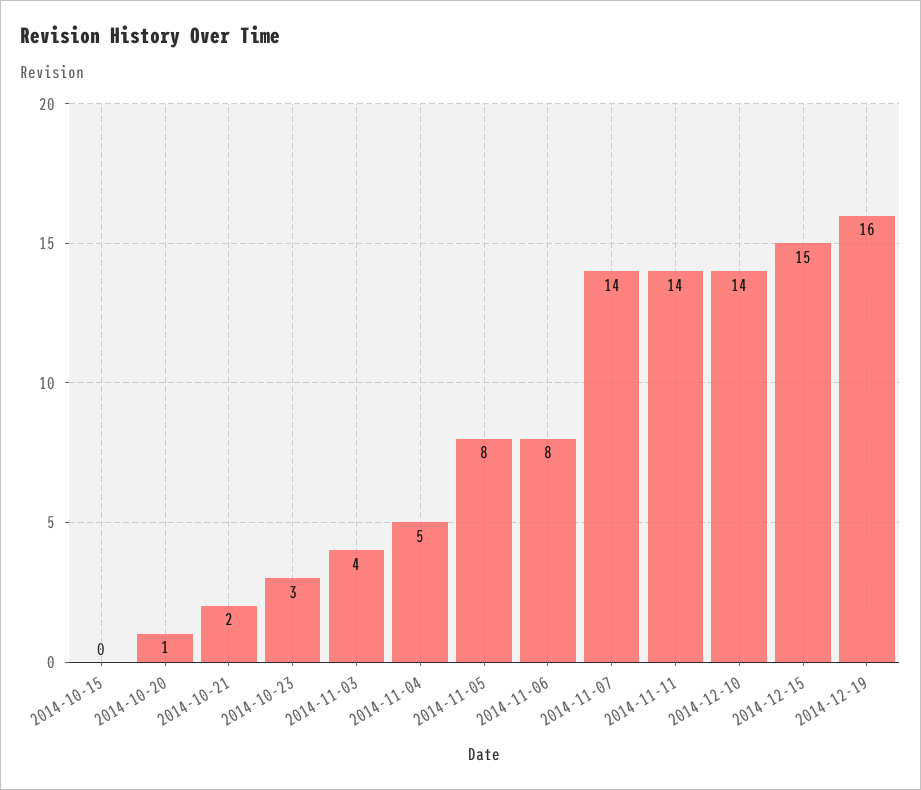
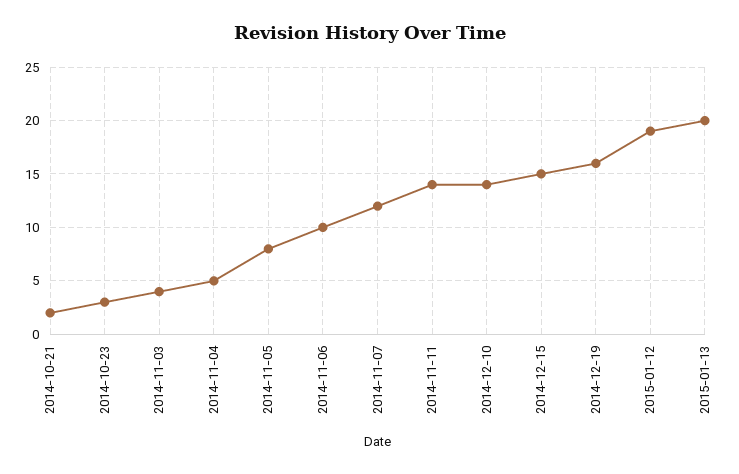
2014-10-15: 0 -> none
2014-10-20: 1 -> none
2014-11-06: 8 -> 10
2014-11-07: 14 -> 12
2015-01-12: none -> 19
2015-01-13: none -> 20

